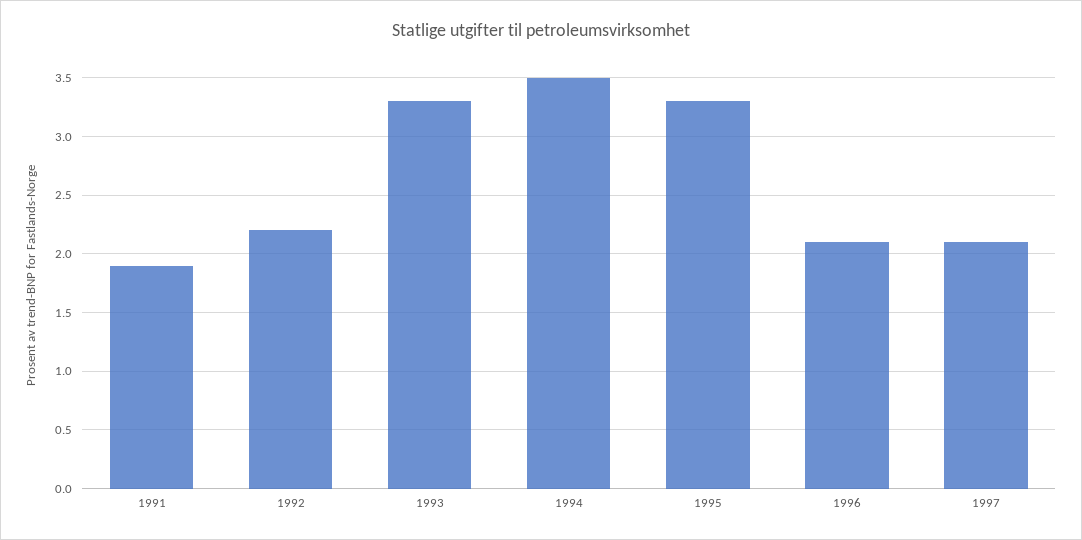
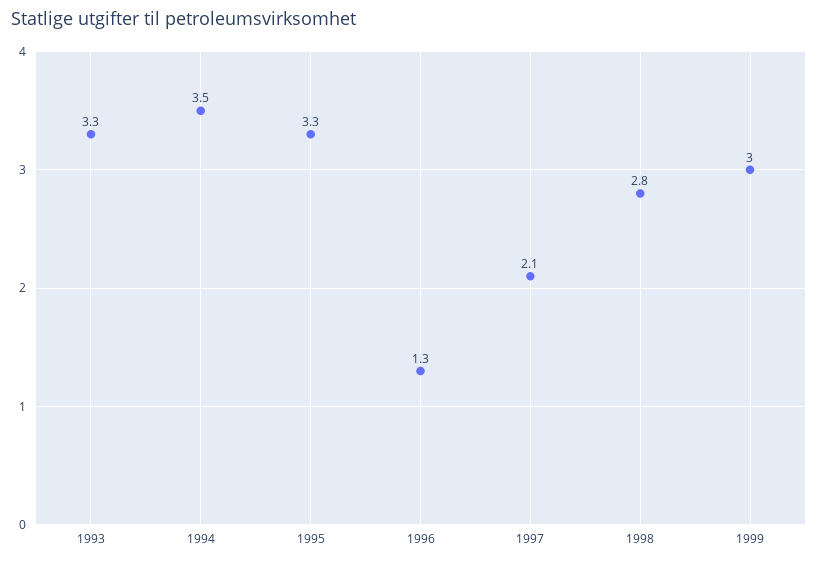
1991: 1.9 -> none
1992: 2.2 -> none
1996: 2.1 -> 1.3
1998: none -> 2.8
1999: none -> 3

